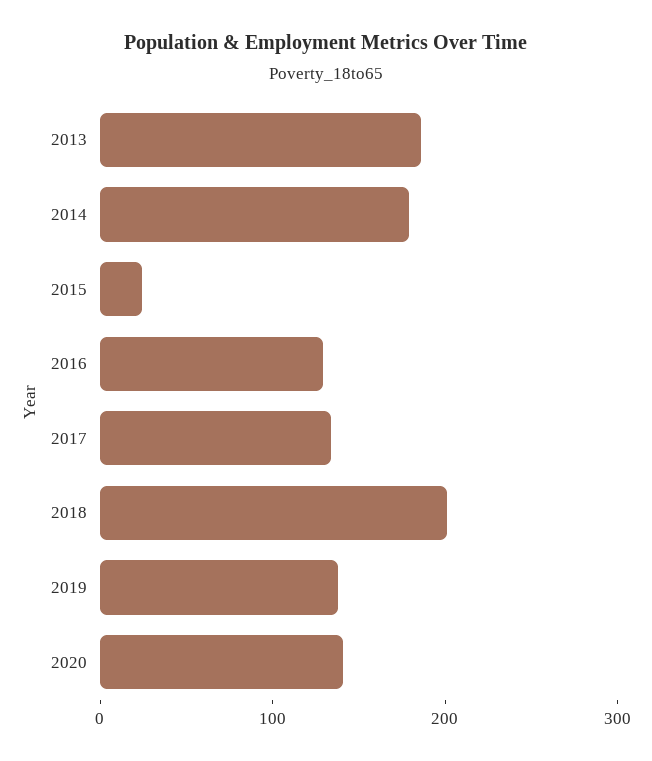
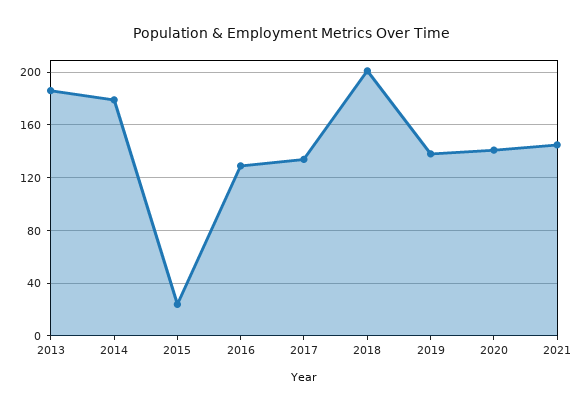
2021: none -> 145

